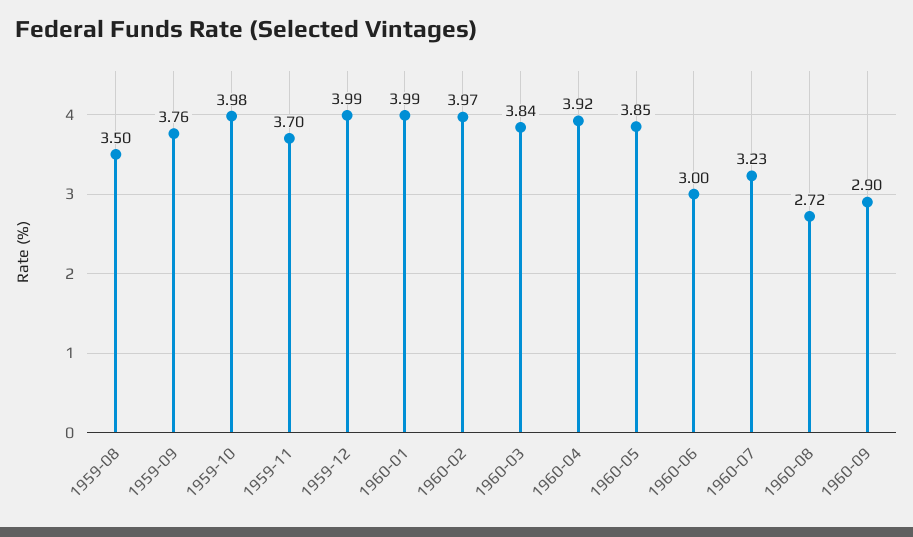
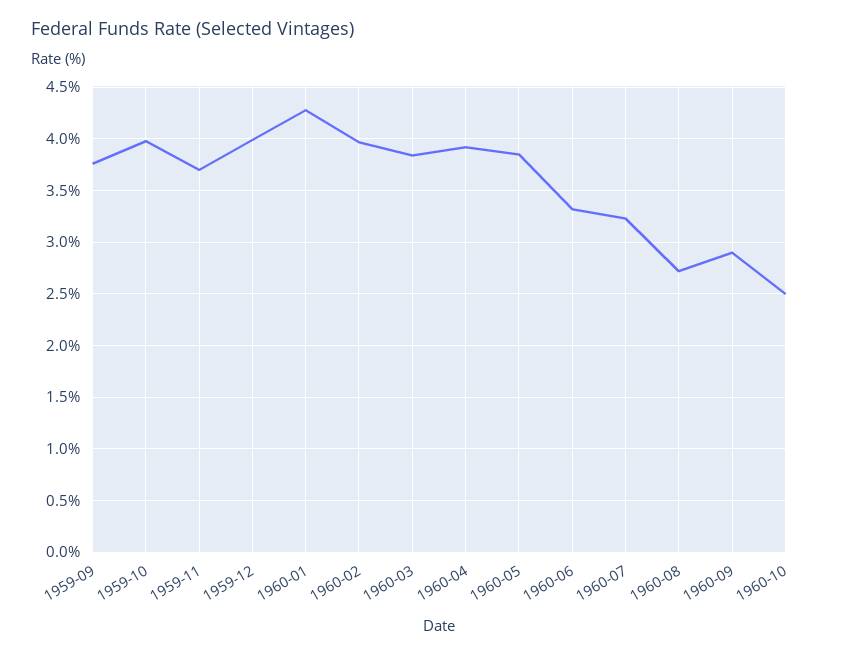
1959-08: 3.5 -> none
1960-01: 3.99 -> 4.3
1960-06: 3 -> 3.3
1960-10: none -> 2.5

